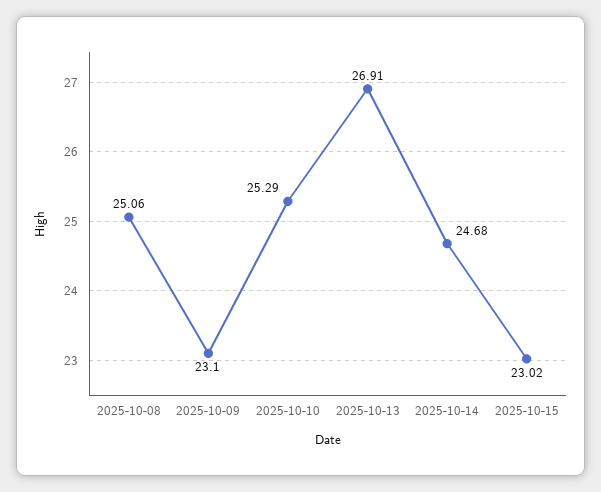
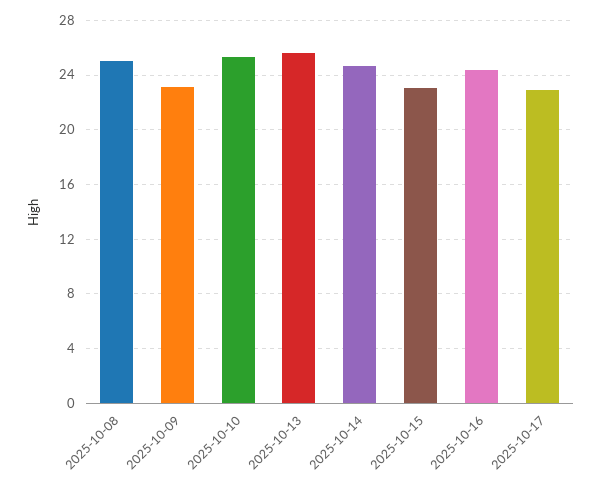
2025-10-13: 26.91 -> 25.5
2025-10-16: none -> 24.5
2025-10-17: none -> 23

